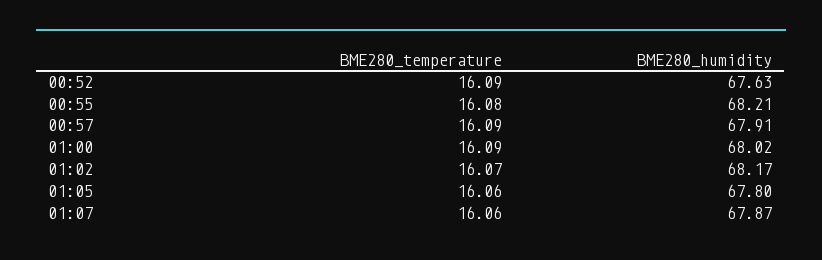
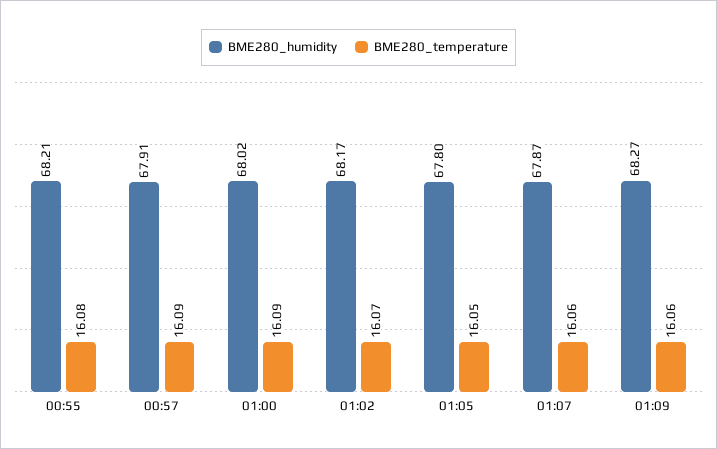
BME280_temperature, 00:52: 16.09 -> none
BME280_humidity, 00:52: 67.63 -> none
BME280_temperature, 01:05: 16.06 -> 16.05
BME280_humidity, 01:09: none -> 68.27
BME280_temperature, 01:09: none -> 16.06

